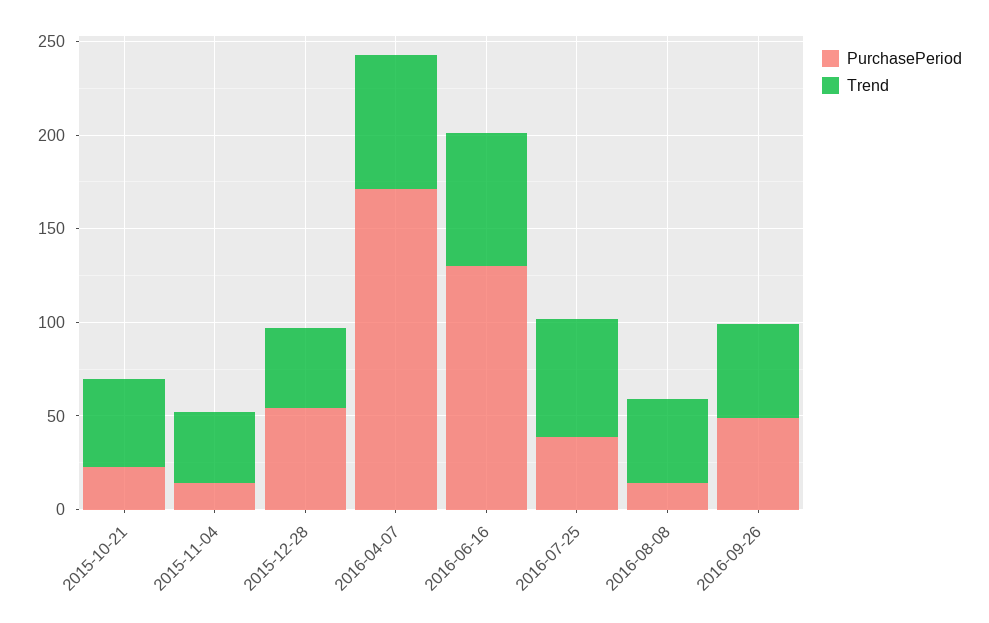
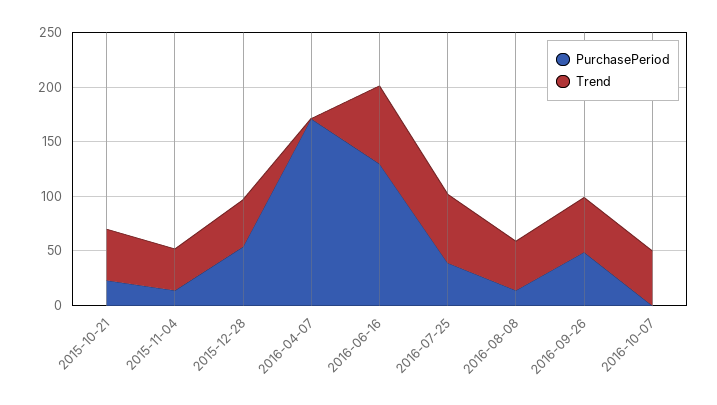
Trend, 2016-04-07: 70 -> 0
PurchasePeriod, 2016-10-07: none -> 0
Trend, 2016-10-07: none -> 50

